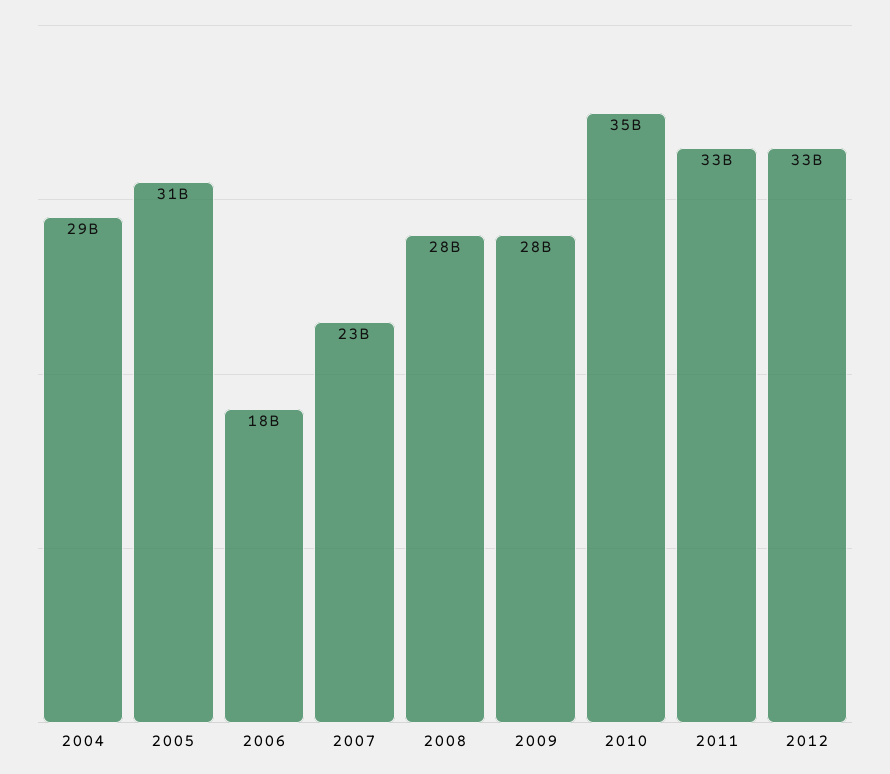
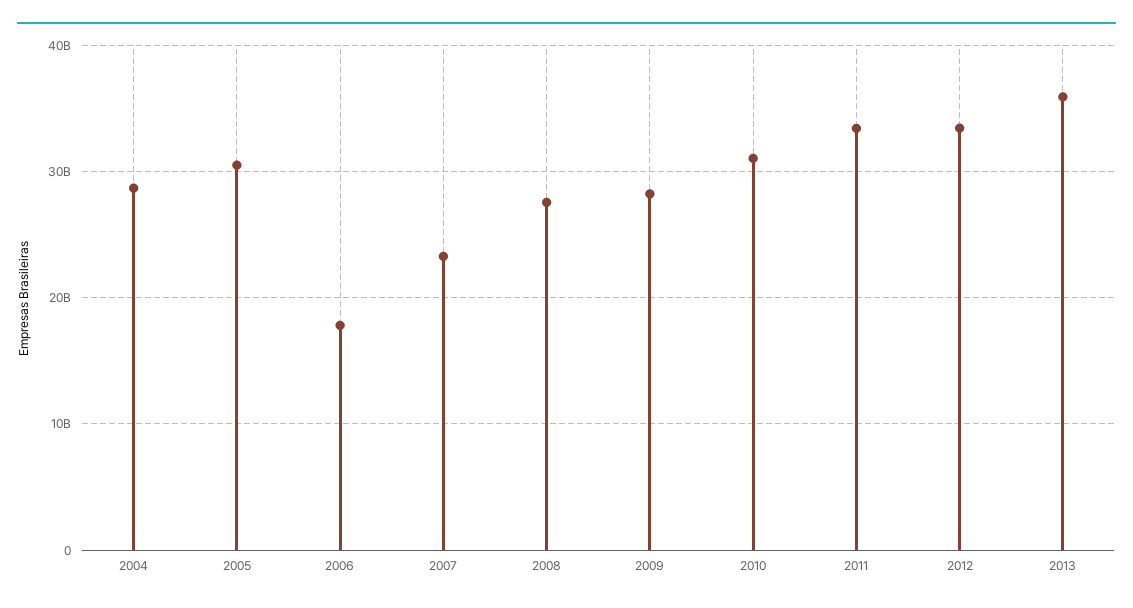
2010: 35000000000 -> 31000000000
2013: none -> 36000000000

